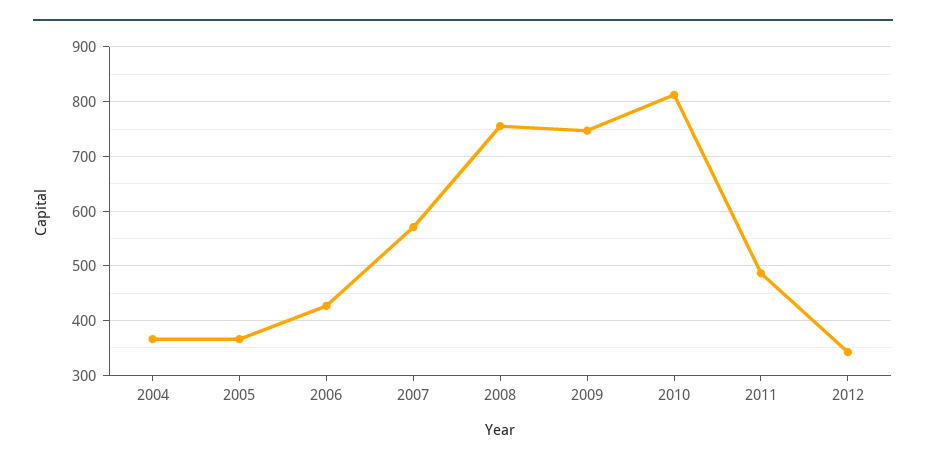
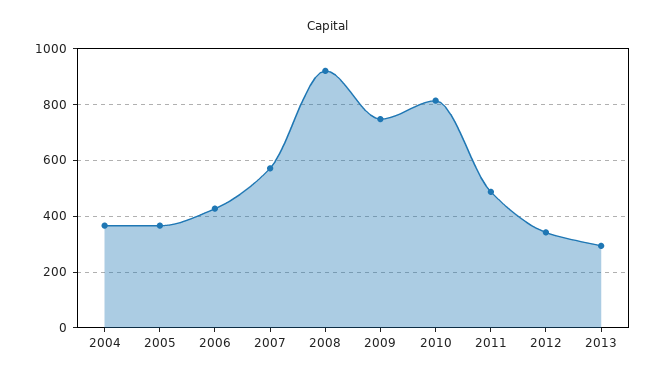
2008: 760 -> 925
2013: none -> 300

